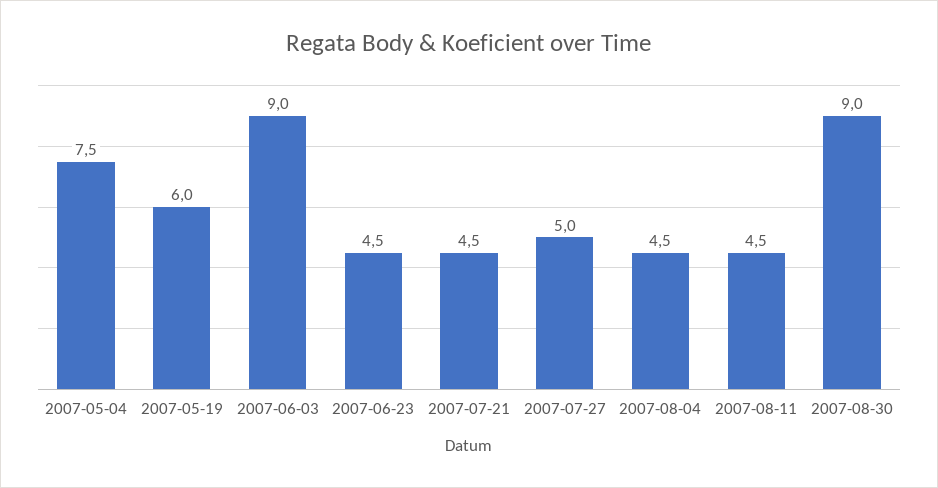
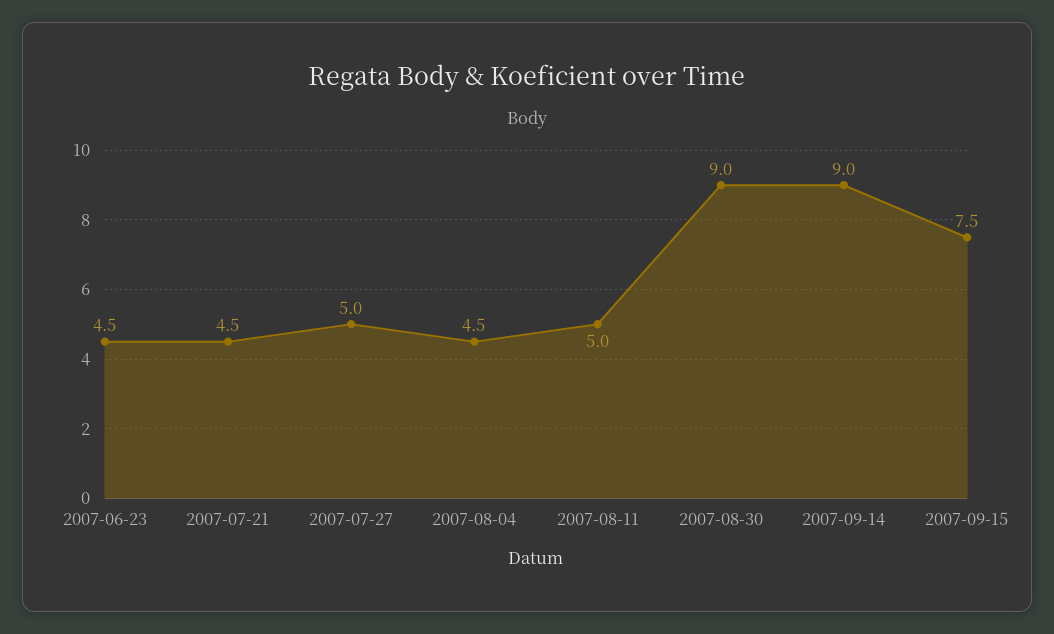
2007-05-04: 7.5 -> none
2007-05-19: 6 -> none
2007-06-03: 9 -> none
2007-08-11: 4.5 -> 5
2007-09-14: none -> 9
2007-09-15: none -> 7.5

